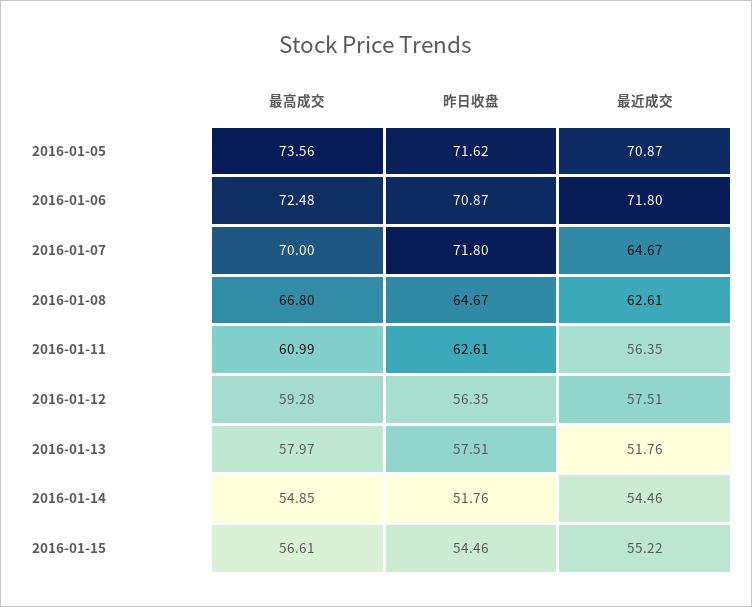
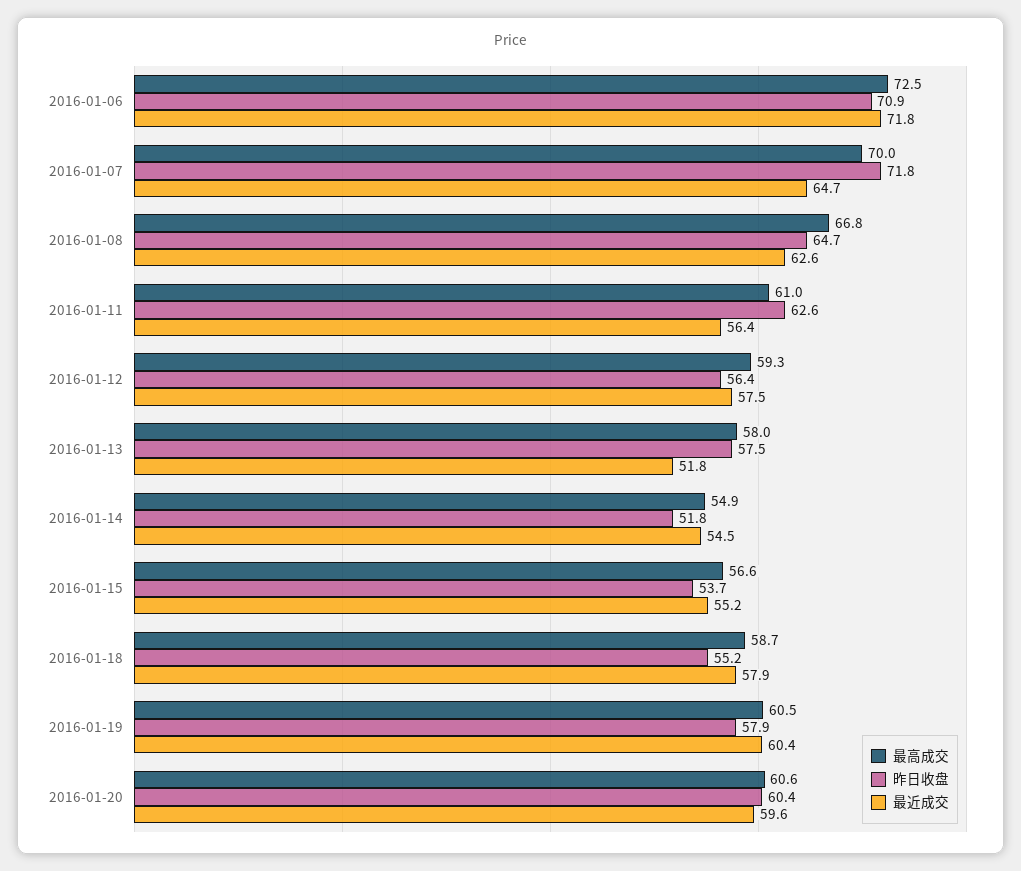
最高成交, 2016-01-05: 73.56 -> none
昨日收盘, 2016-01-05: 71.62 -> none
最近成交, 2016-01-05: 70.87 -> none
昨日收盘, 2016-01-15: 54.46 -> 53.7
最高成交, 2016-01-18: none -> 58.7
昨日收盘, 2016-01-18: none -> 55.2
最近成交, 2016-01-18: none -> 57.9
最高成交, 2016-01-19: none -> 60.5
昨日收盘, 2016-01-19: none -> 57.9
最近成交, 2016-01-19: none -> 60.4
最高成交, 2016-01-20: none -> 60.6
昨日收盘, 2016-01-20: none -> 60.4
最近成交, 2016-01-20: none -> 59.6

